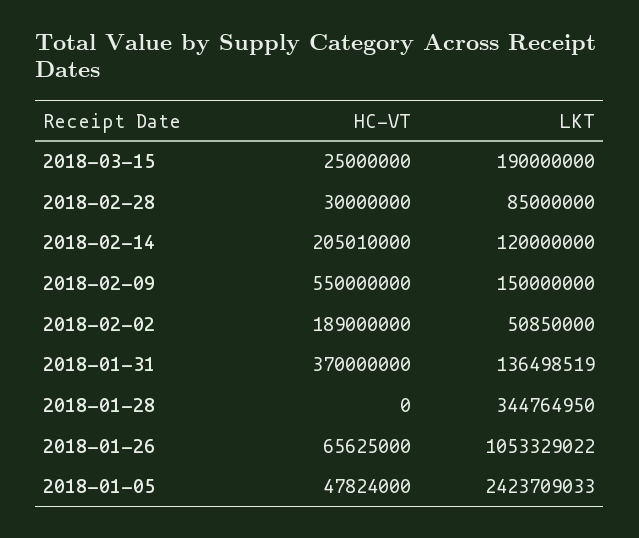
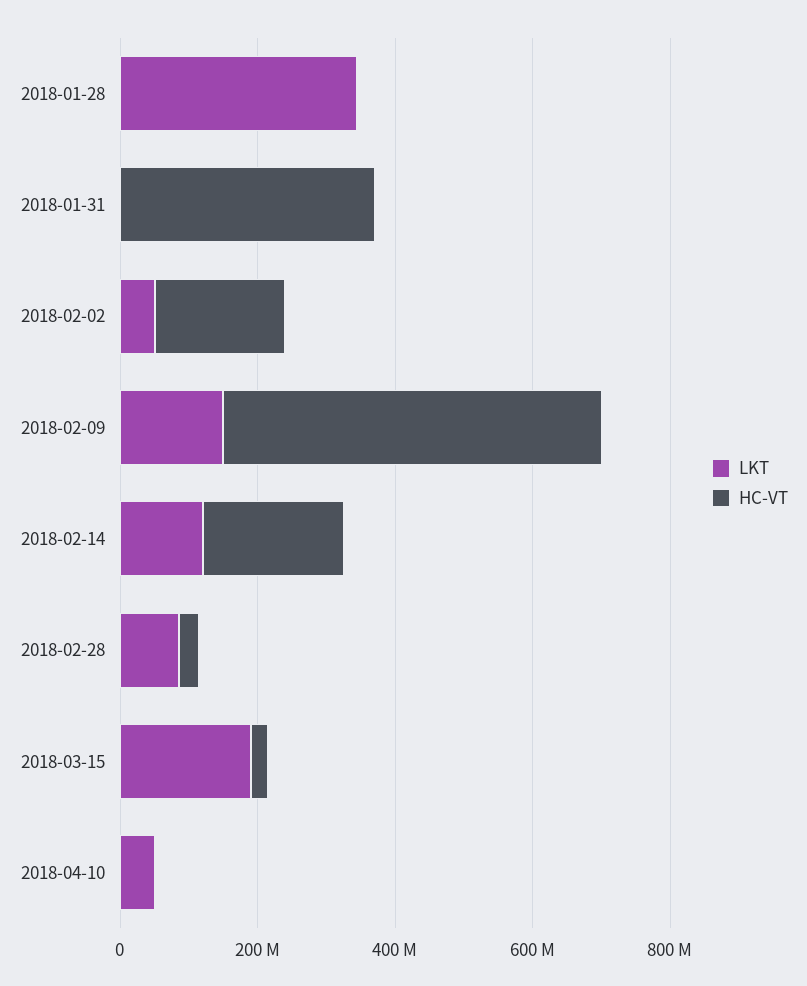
LKT, 2018-01-31: 136498519 -> 0
HC-VT, 2018-01-26: 65625000 -> none
LKT, 2018-01-26: 1053329022 -> none
HC-VT, 2018-01-05: 47824000 -> none
LKT, 2018-01-05: 2423709033 -> none
LKT, 2018-04-10: none -> 50000000
HC-VT, 2018-04-10: none -> 0

